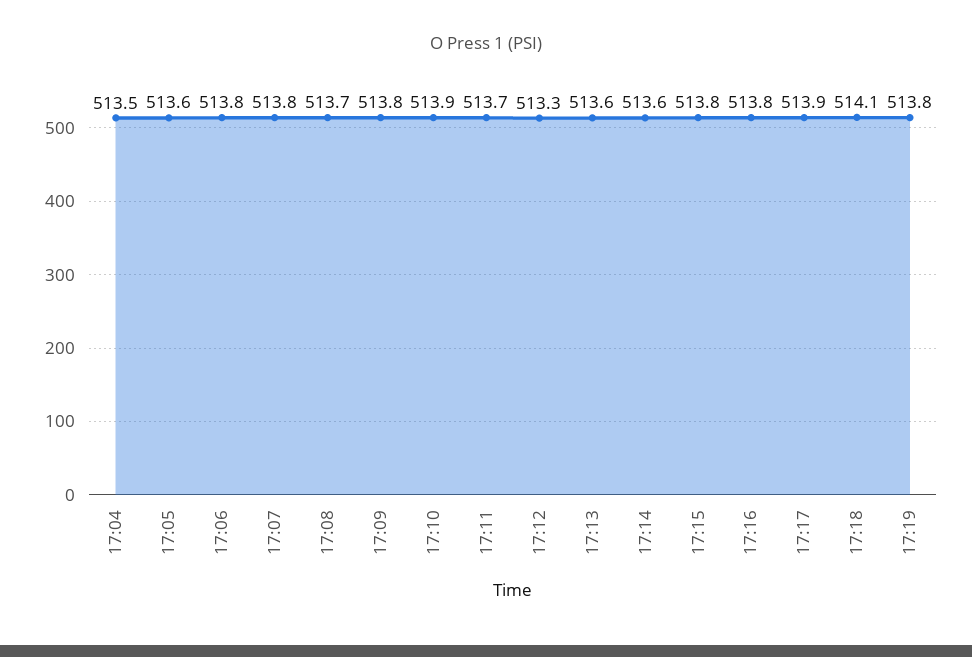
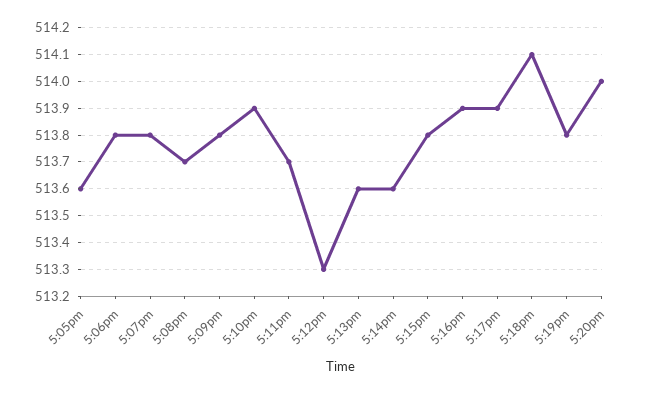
17:04: 513.5 -> none
17:16: 513.8 -> 513.9
5:20pm: none -> 514

